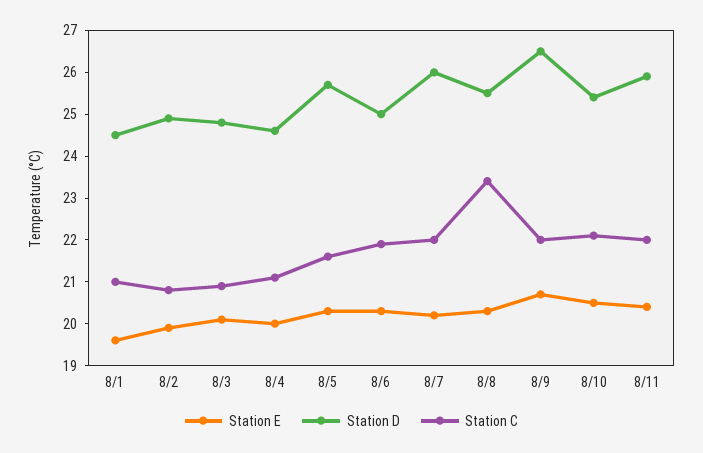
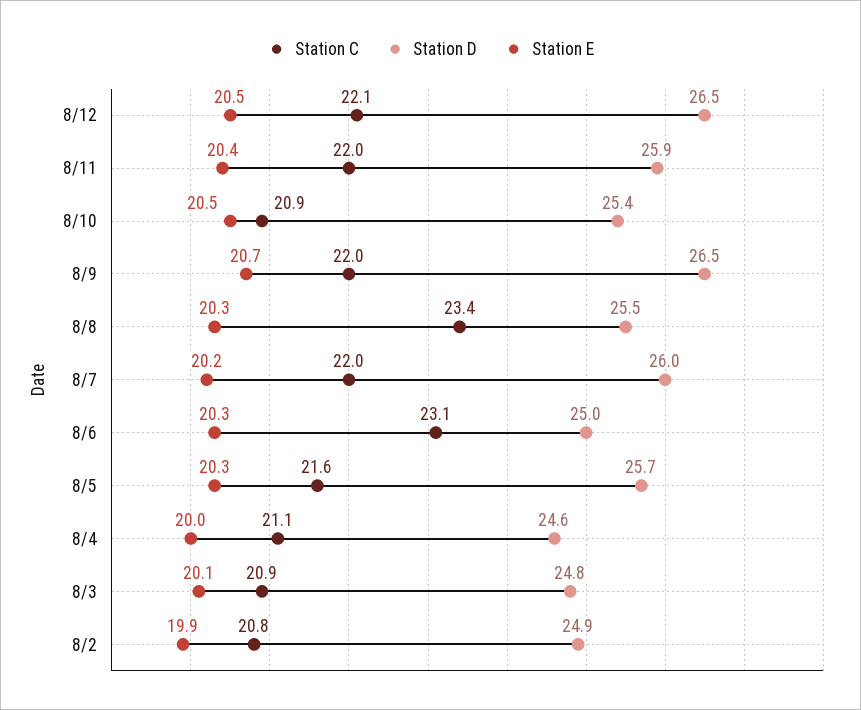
Station E, 8/1: 19.5 -> none
Station D, 8/1: 24.5 -> none
Station C, 8/1: 21 -> none
Station C, 8/6: 22 -> 23.1
Station C, 8/10: 22 -> 20.9
Station C, 8/12: none -> 22.1
Station D, 8/12: none -> 26.5
Station E, 8/12: none -> 20.5

